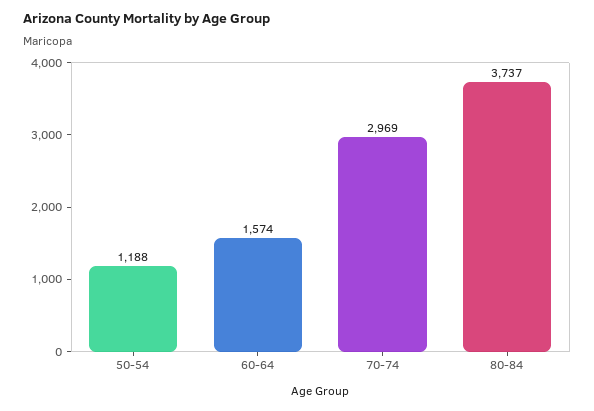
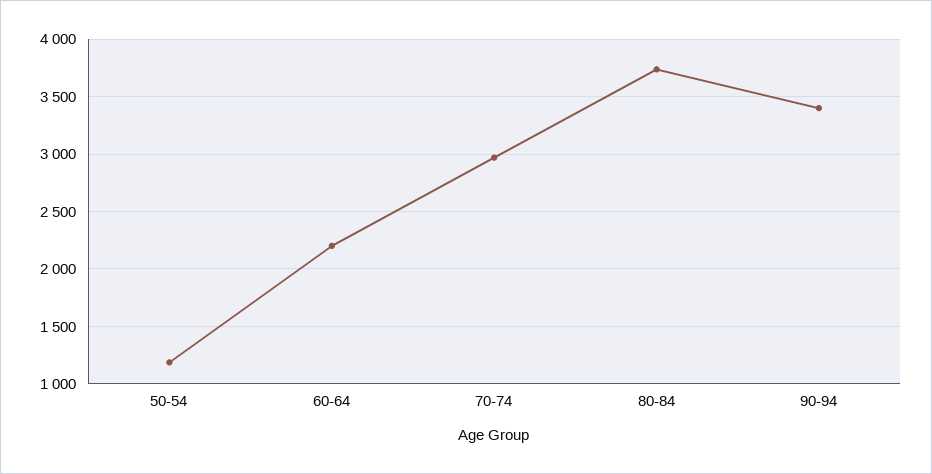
60-64: 1574 -> 2200
90-94: none -> 3400

